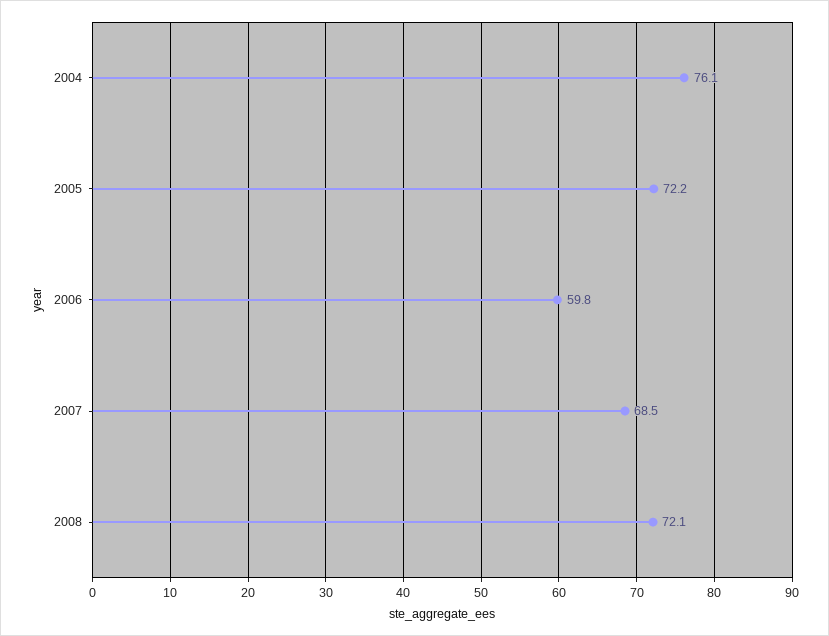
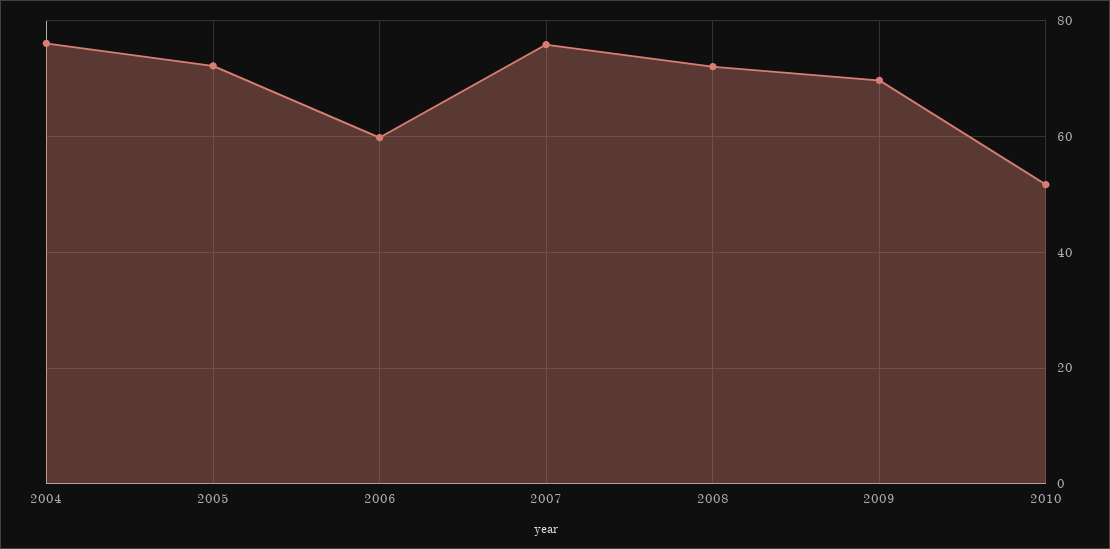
2007: 68.5 -> 76
2009: none -> 70
2010: none -> 52

